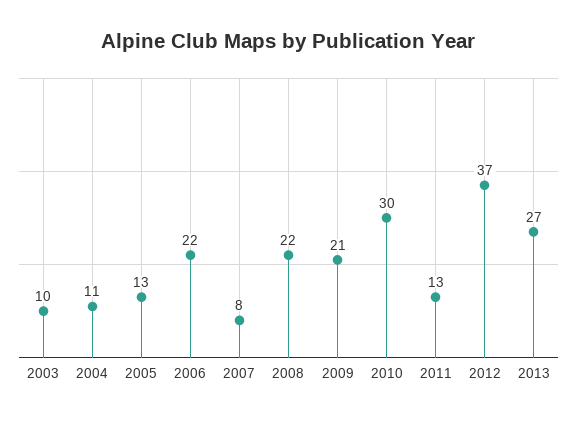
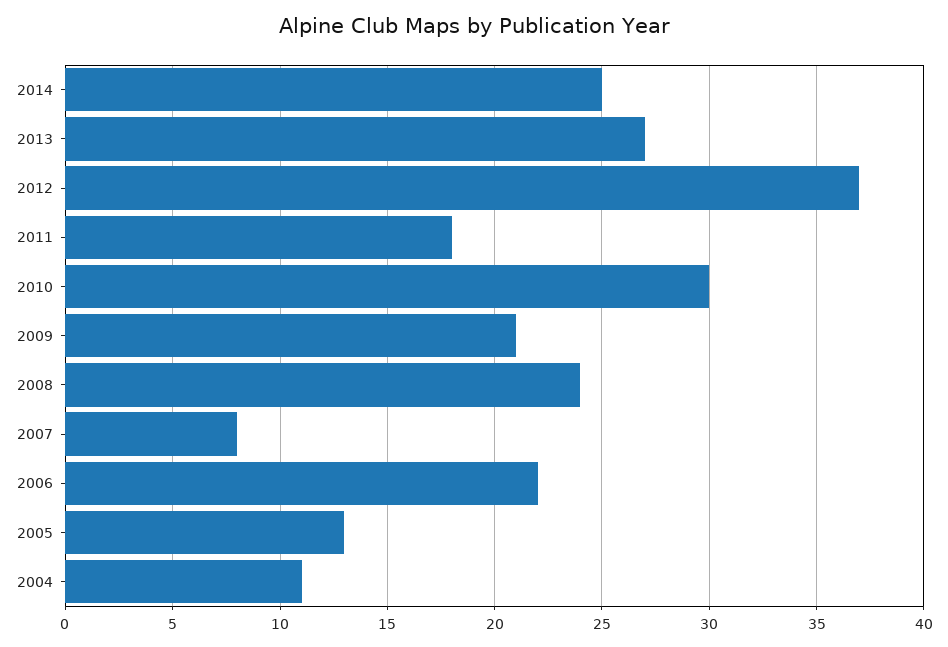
2003: 10 -> none
2008: 22 -> 24
2011: 13 -> 18
2014: none -> 25

